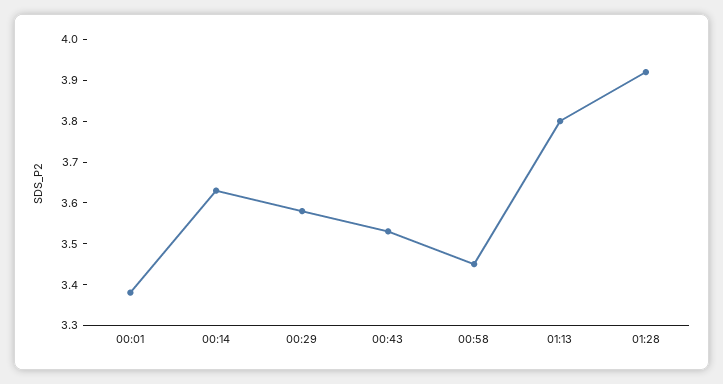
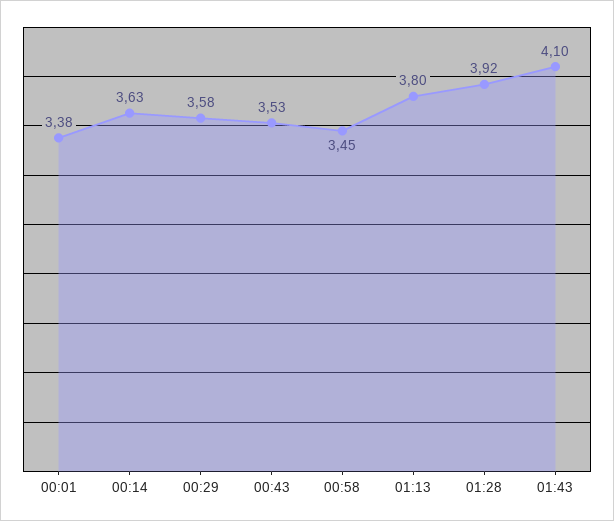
01:43: none -> 4.1

